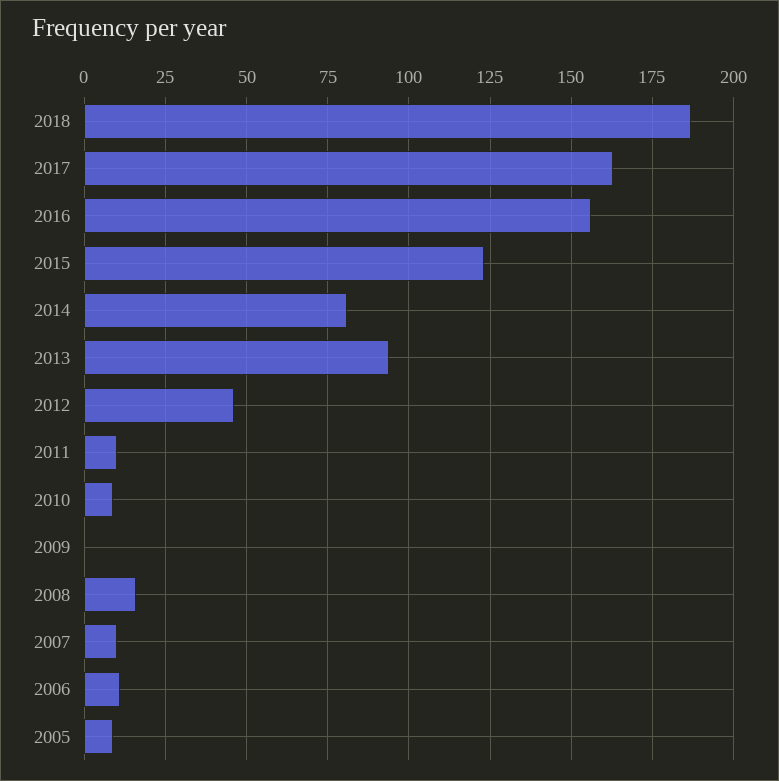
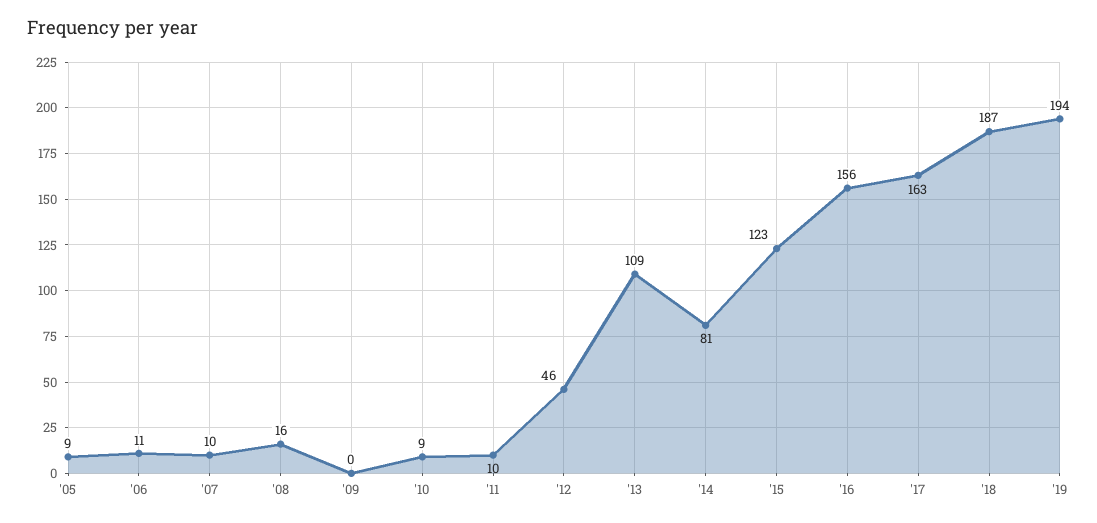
2013: 95 -> 109
'19: none -> 194

